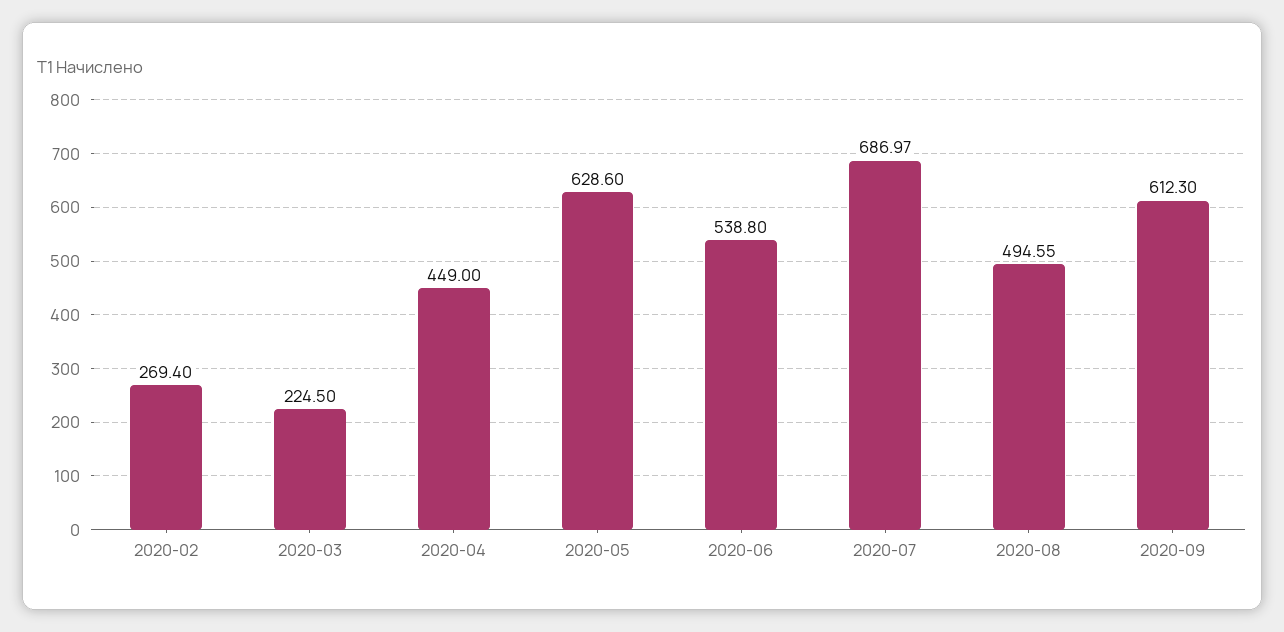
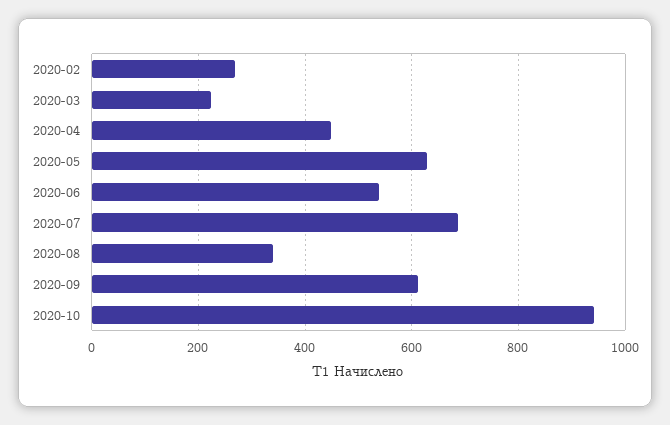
2020-08: 494.55 -> 340
2020-10: none -> 940

